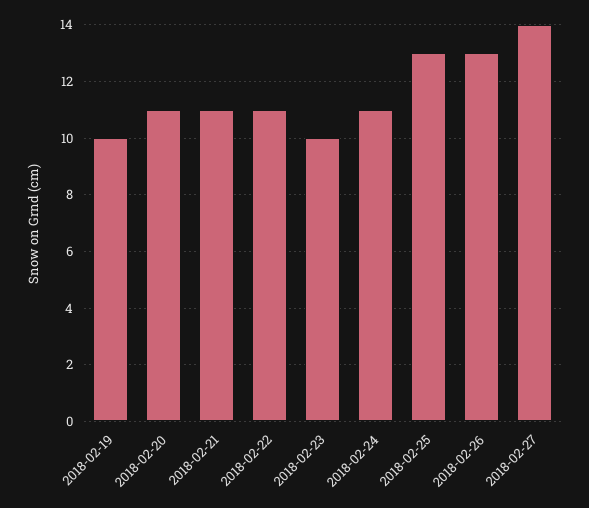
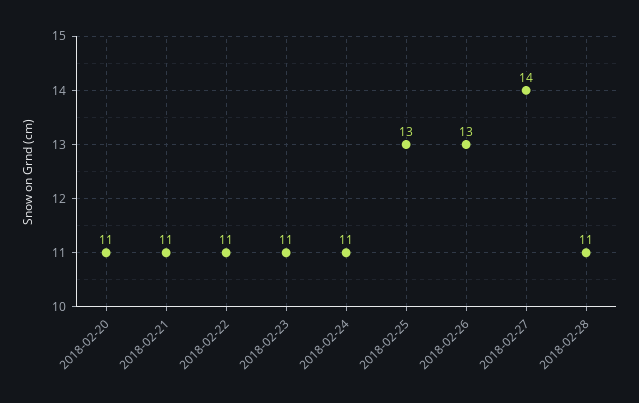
2018-02-19: 10 -> none
2018-02-23: 10 -> 11
2018-02-28: none -> 11

